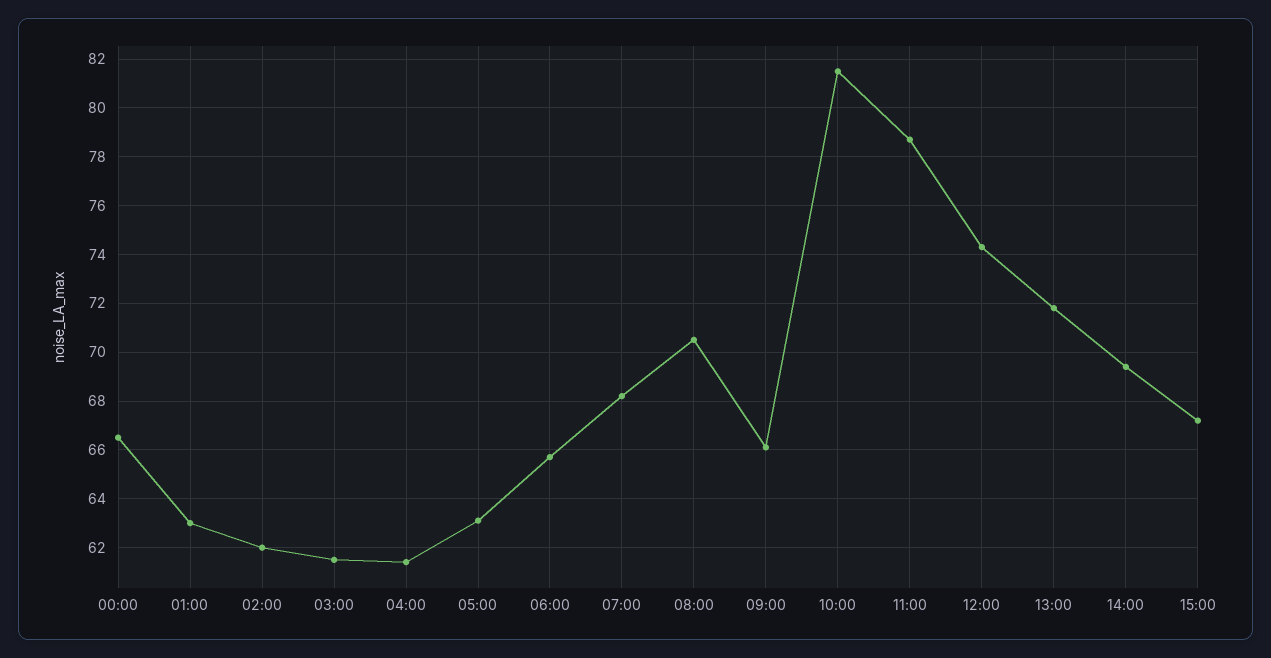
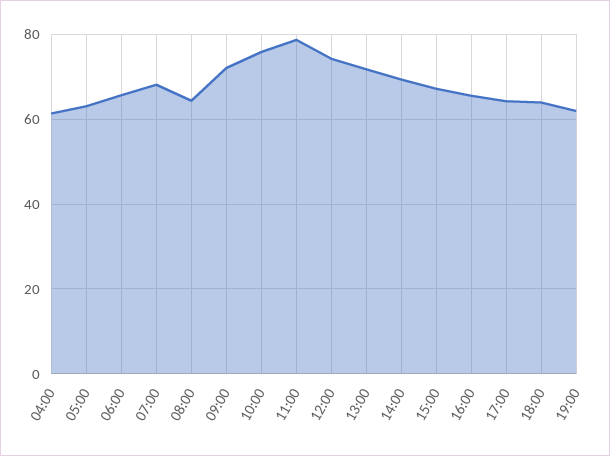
00:00: 66.5 -> none
01:00: 63 -> none
02:00: 62 -> none
03:00: 61.5 -> none
08:00: 70.5 -> 64
09:00: 66 -> 72
10:00: 81.5 -> 76
16:00: none -> 66
17:00: none -> 64
18:00: none -> 64
19:00: none -> 62

